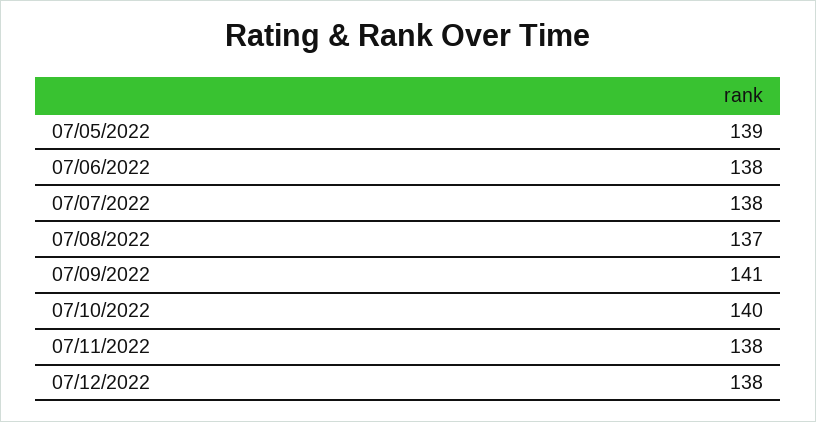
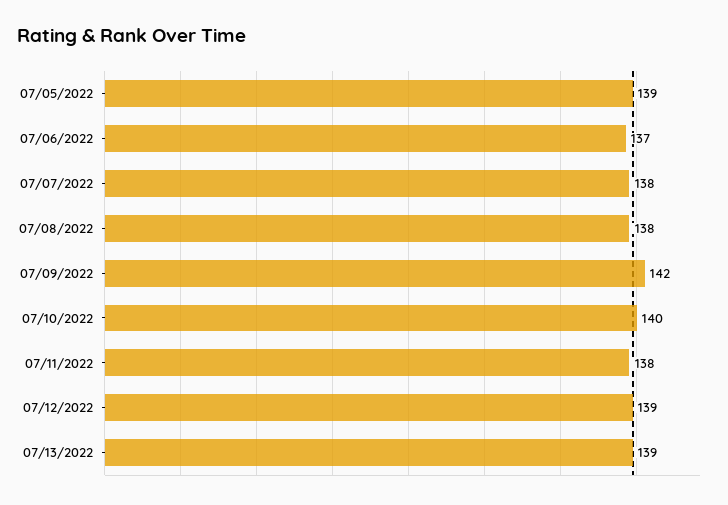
07/06/2022: 138 -> 137
07/08/2022: 137 -> 138
07/09/2022: 141 -> 142
07/12/2022: 138 -> 139
07/13/2022: none -> 139

